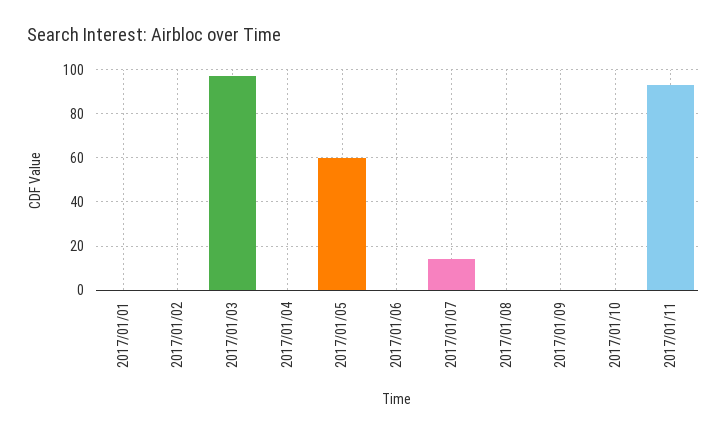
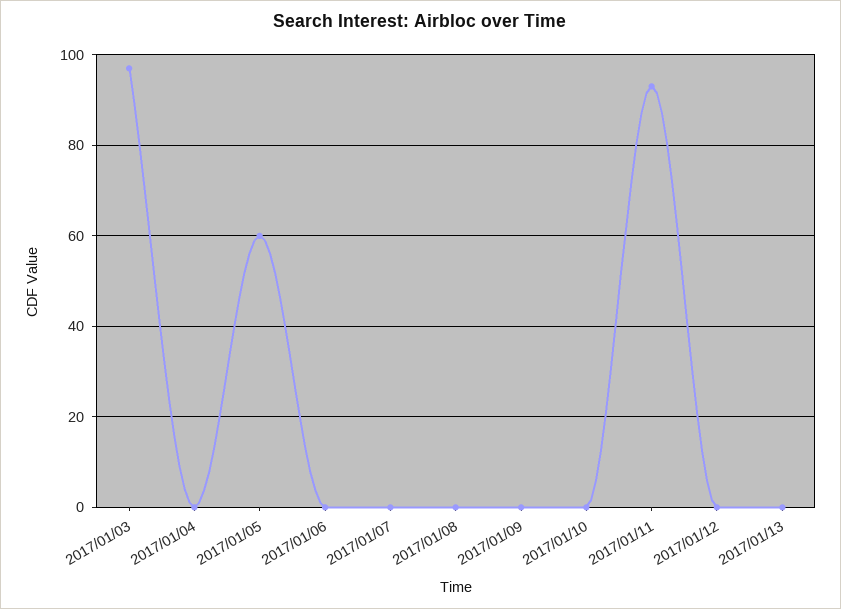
2017/01/01: 0 -> none
2017/01/02: 0 -> none
2017/01/07: 15 -> 0
2017/01/12: none -> 0
2017/01/13: none -> 0

